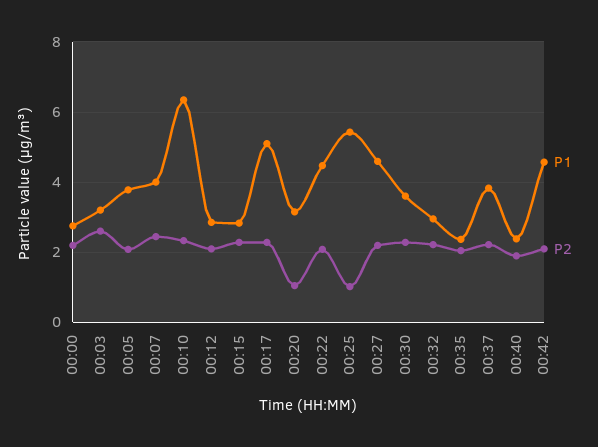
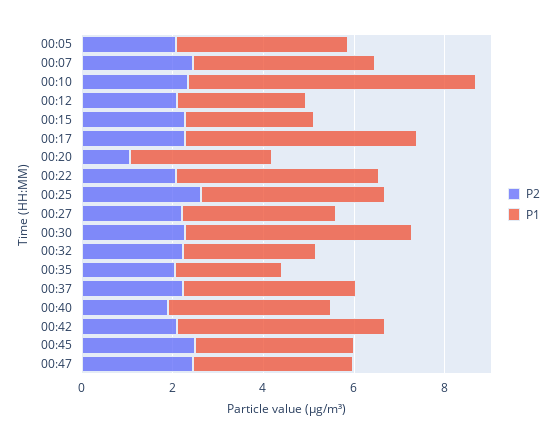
P1, 00:00: 2.8 -> none
P2, 00:00: 2.2 -> none
P1, 00:03: 3.2 -> none
P2, 00:03: 2.6 -> none
P1, 00:25: 5.4 -> 4
P2, 00:25: 1 -> 2.5
P1, 00:27: 4.6 -> 3.5
P1, 00:30: 3.6 -> 5
P1, 00:40: 2.4 -> 3.5
P2, 00:45: none -> 2.5
P1, 00:45: none -> 3.5
P2, 00:47: none -> 2.5
P1, 00:47: none -> 3.5

